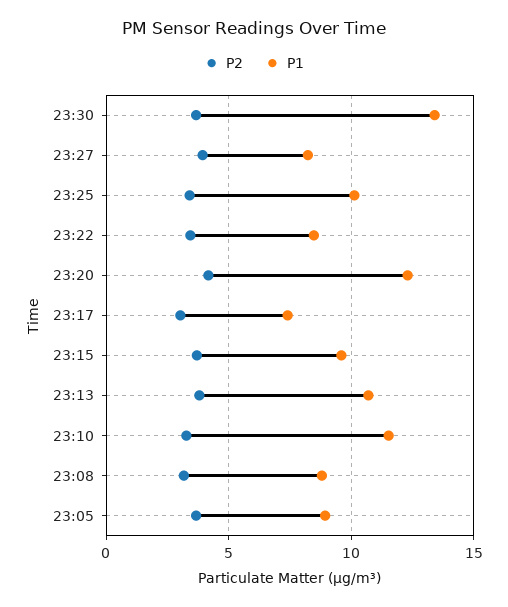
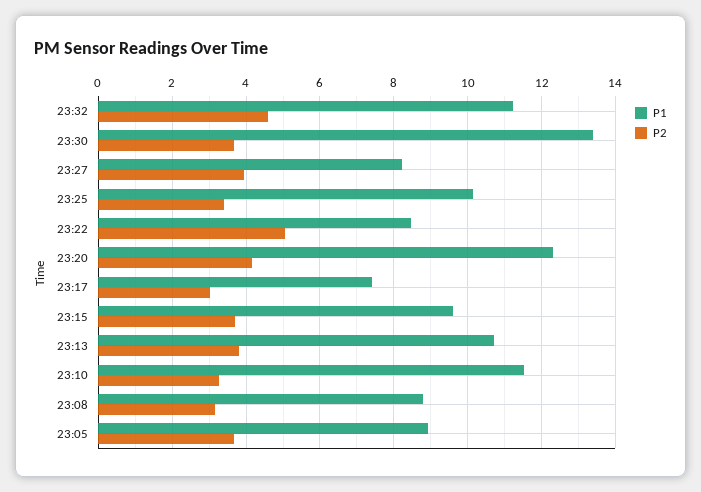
P2, 23:22: 3.5 -> 5
P1, 23:32: none -> 11.2
P2, 23:32: none -> 4.6

